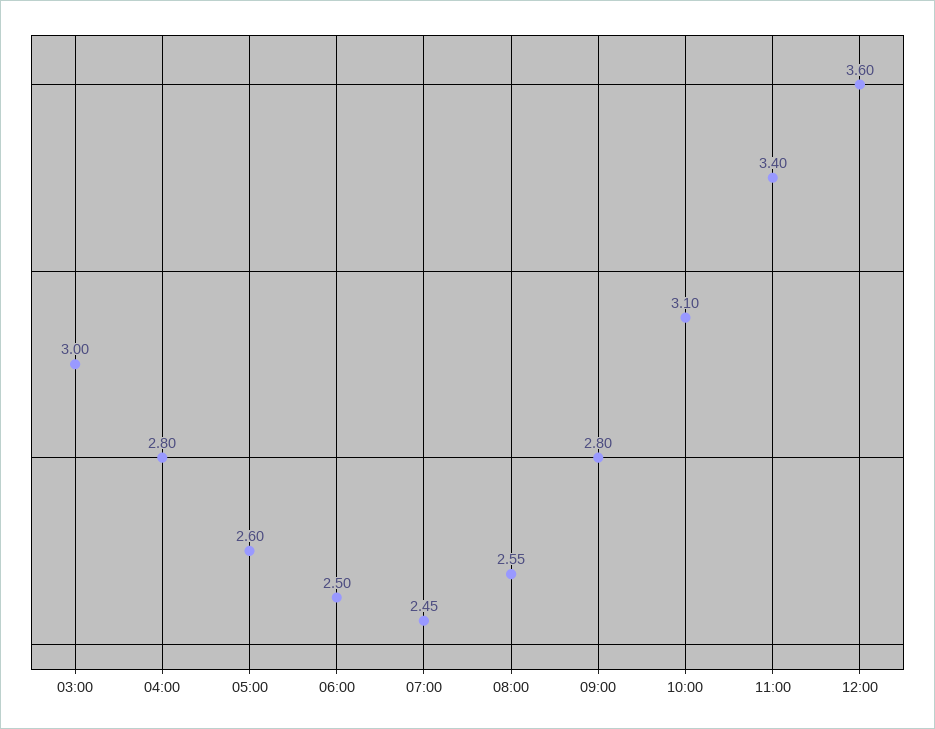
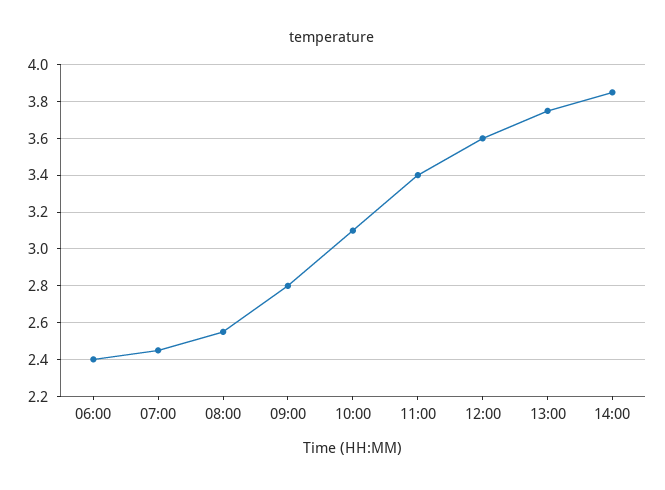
03:00: 3 -> none
04:00: 2.8 -> none
05:00: 2.6 -> none
06:00: 2.5 -> 2.4
13:00: none -> 3.75
14:00: none -> 3.85

